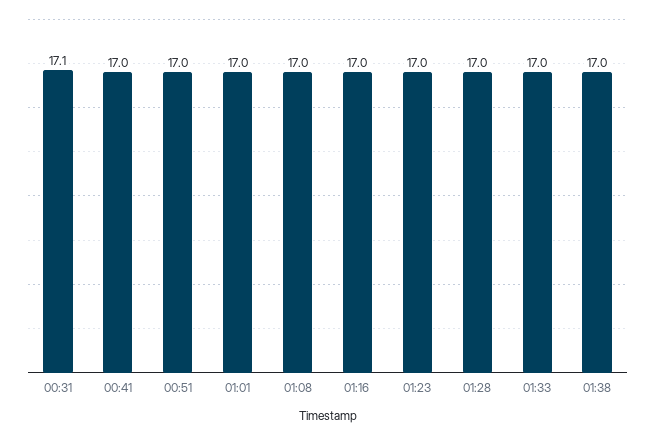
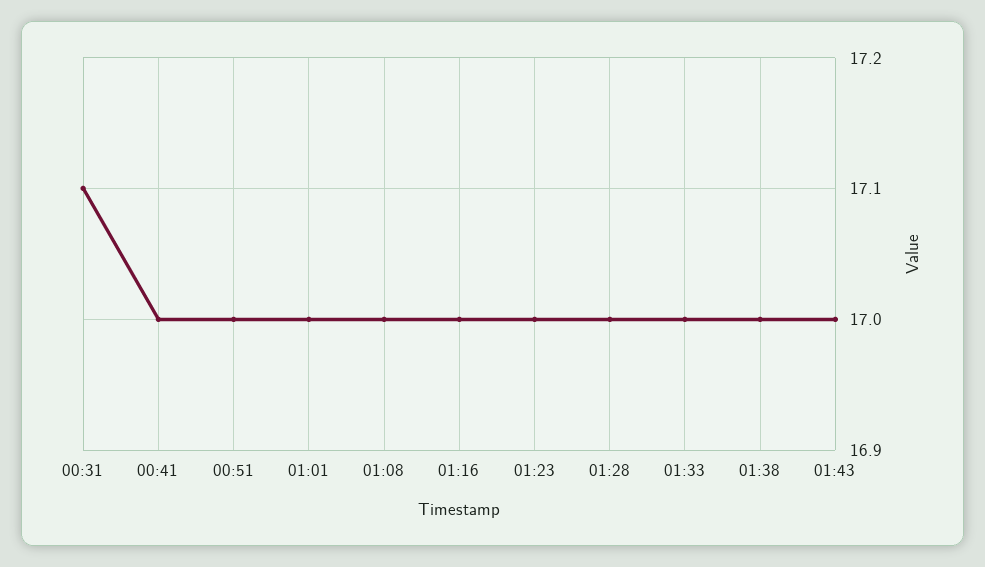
01:43: none -> 17

